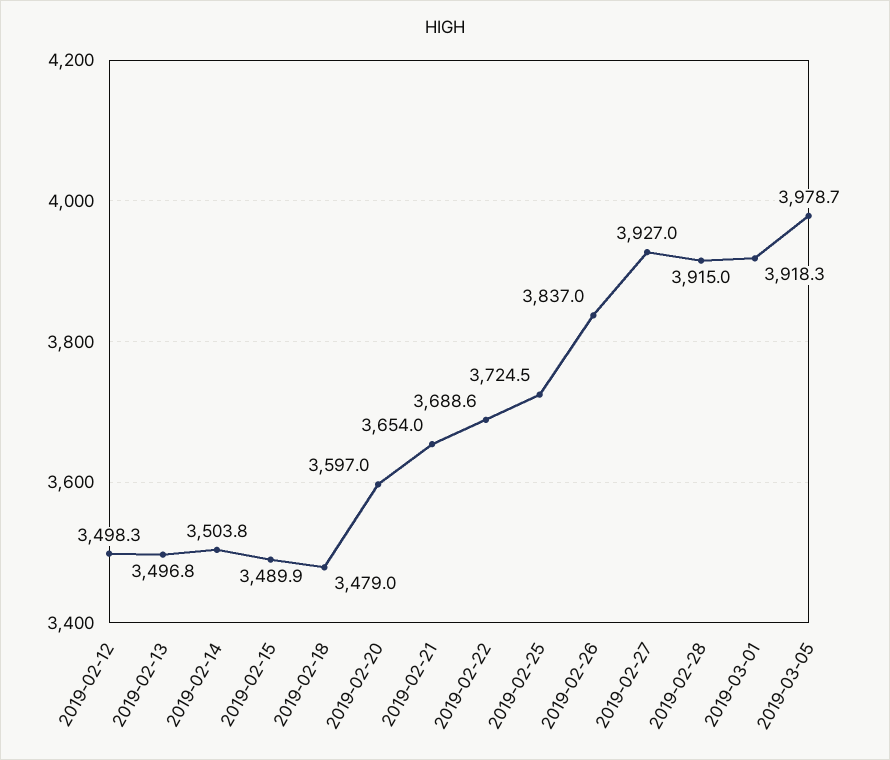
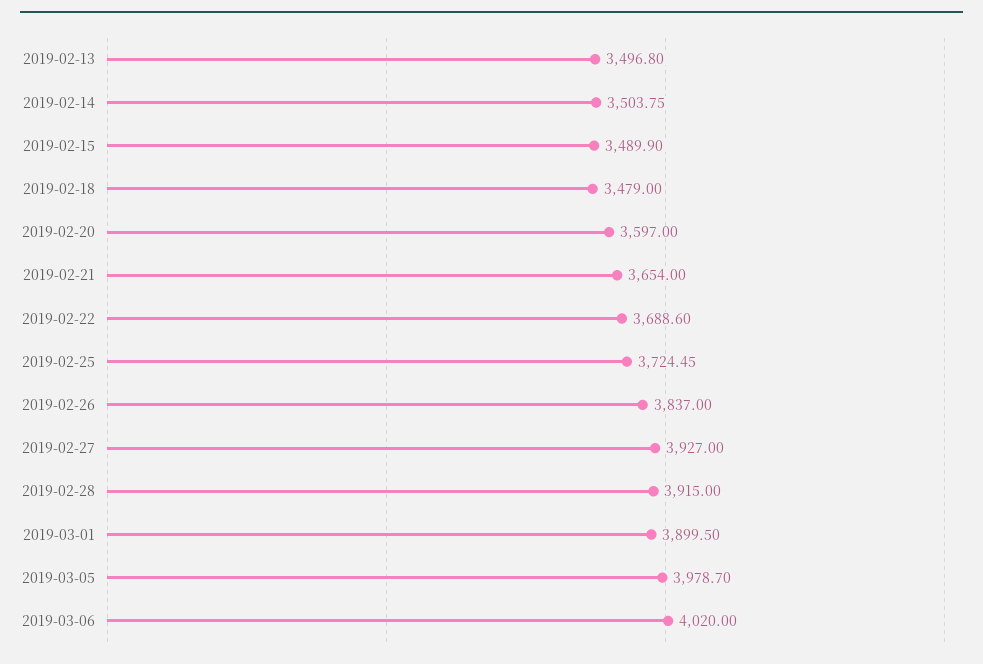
2019-02-12: 3498.3 -> none
2019-03-01: 3918.3 -> 3899.5
2019-03-06: none -> 4020

